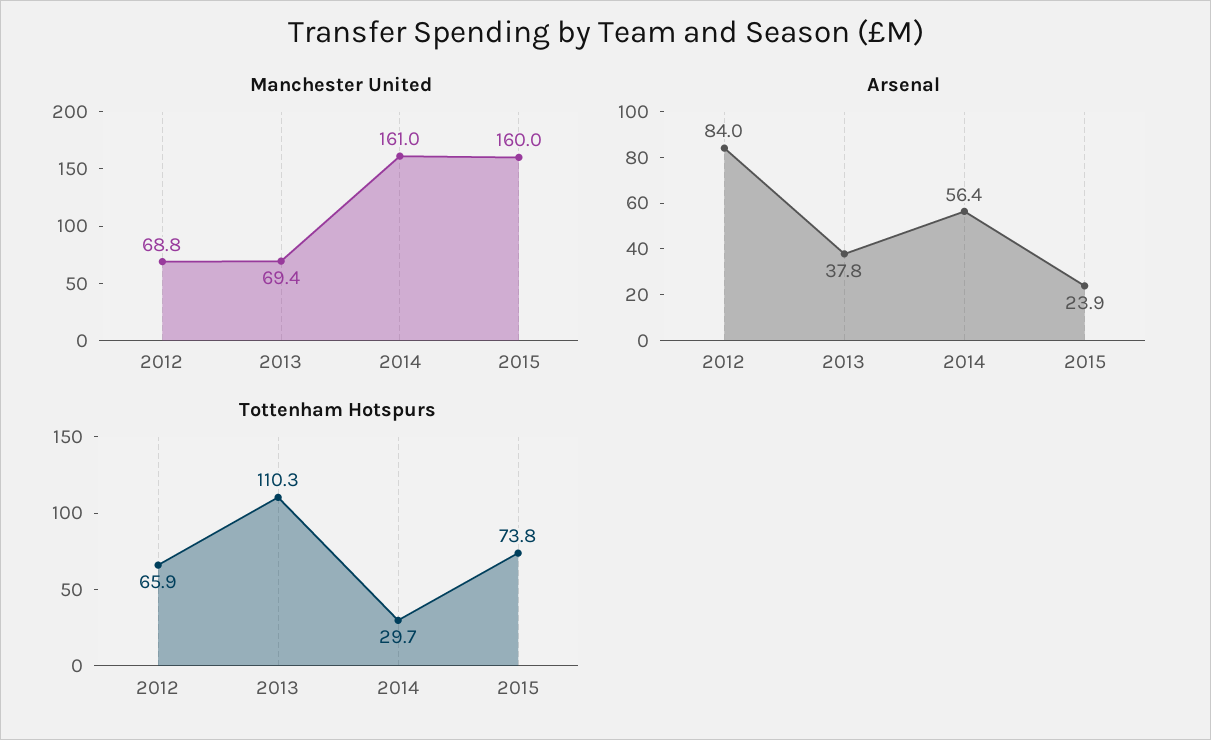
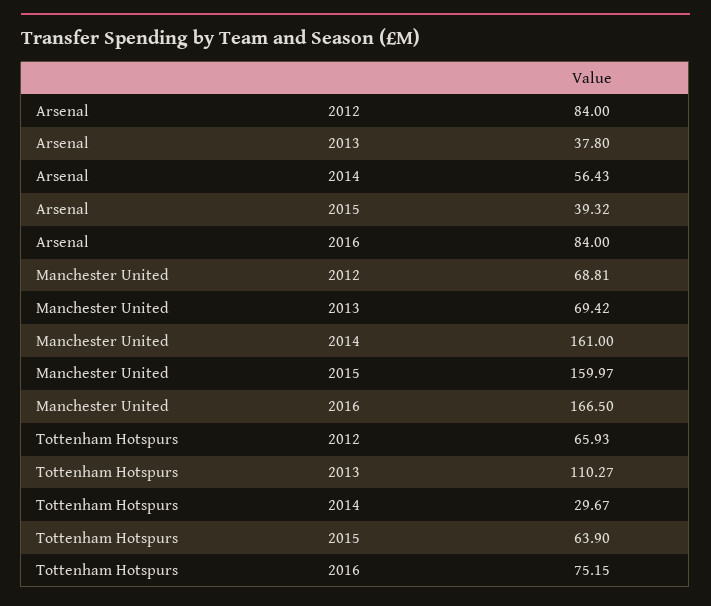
Arsenal, 2015: 23.9 -> 39.32
Tottenham Hotspurs, 2015: 73.8 -> 63.9
Arsenal, 2016: none -> 84
Manchester United, 2016: none -> 166.5
Tottenham Hotspurs, 2016: none -> 75.15

